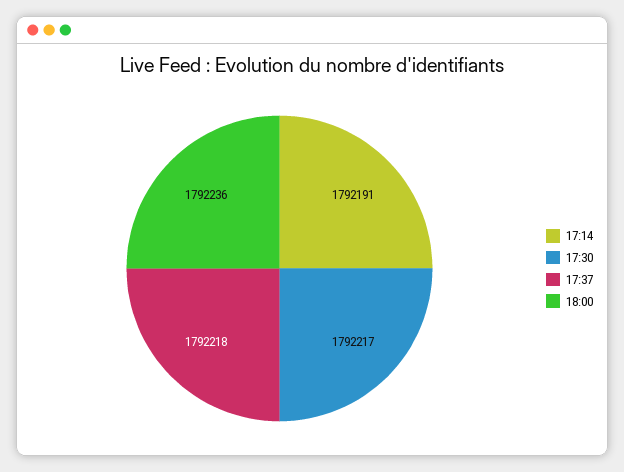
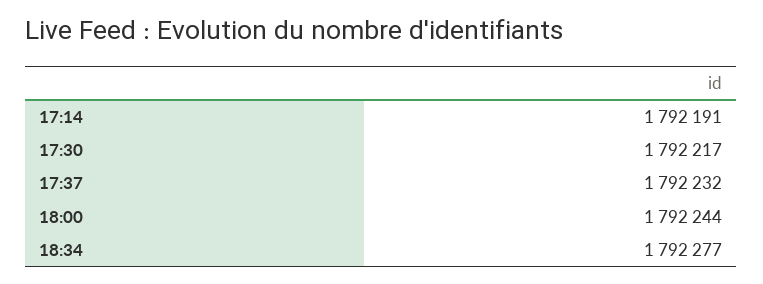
17:37: 1792218 -> 1792232
18:00: 1792236 -> 1792244
18:34: none -> 1792277

